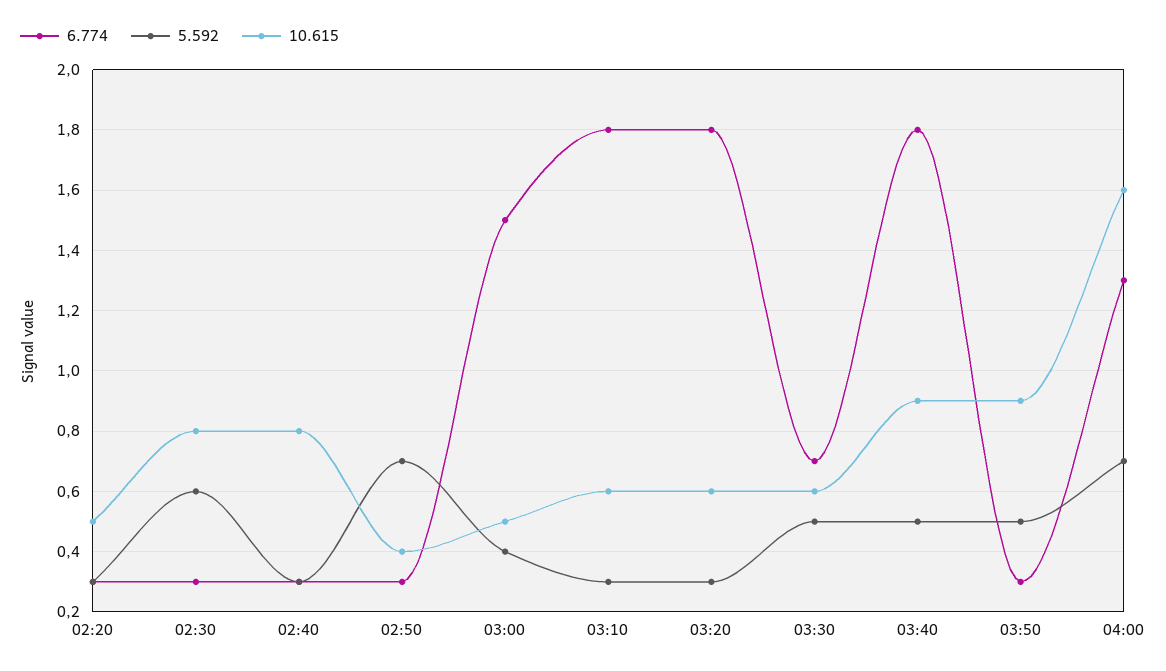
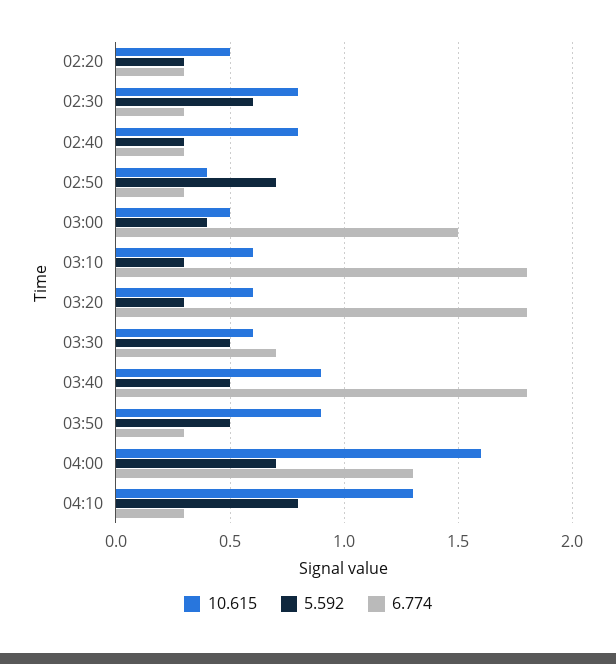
10.615, 04:10: none -> 1.3
5.592, 04:10: none -> 0.8
6.774, 04:10: none -> 0.3

